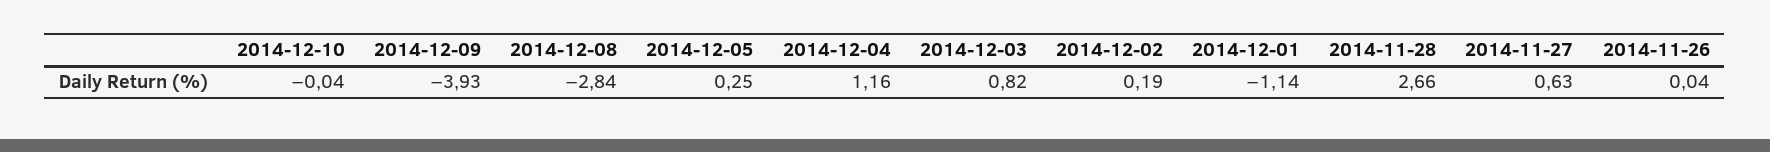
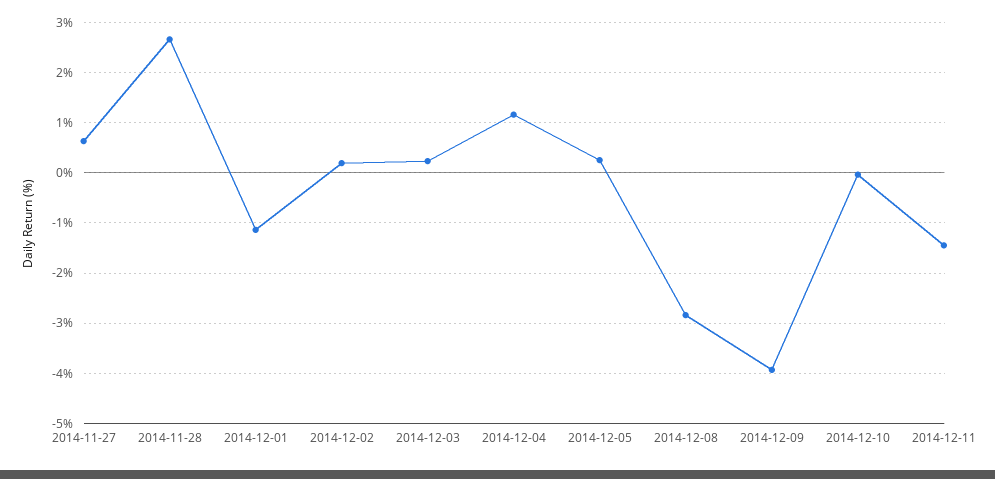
2014-12-03: 0.82 -> 0.2
2014-11-26: 0.04 -> none
2014-12-11: none -> -1.4

